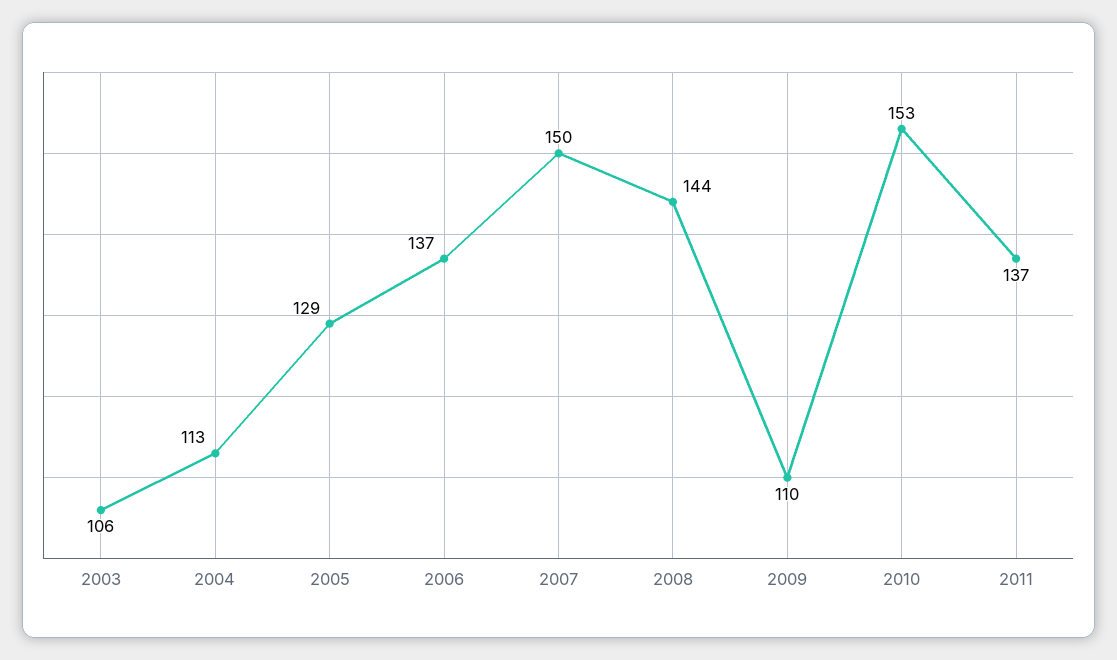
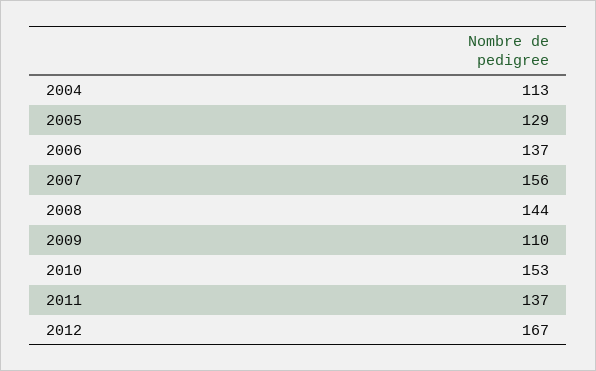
2003: 106 -> none
2007: 150 -> 156
2012: none -> 167

